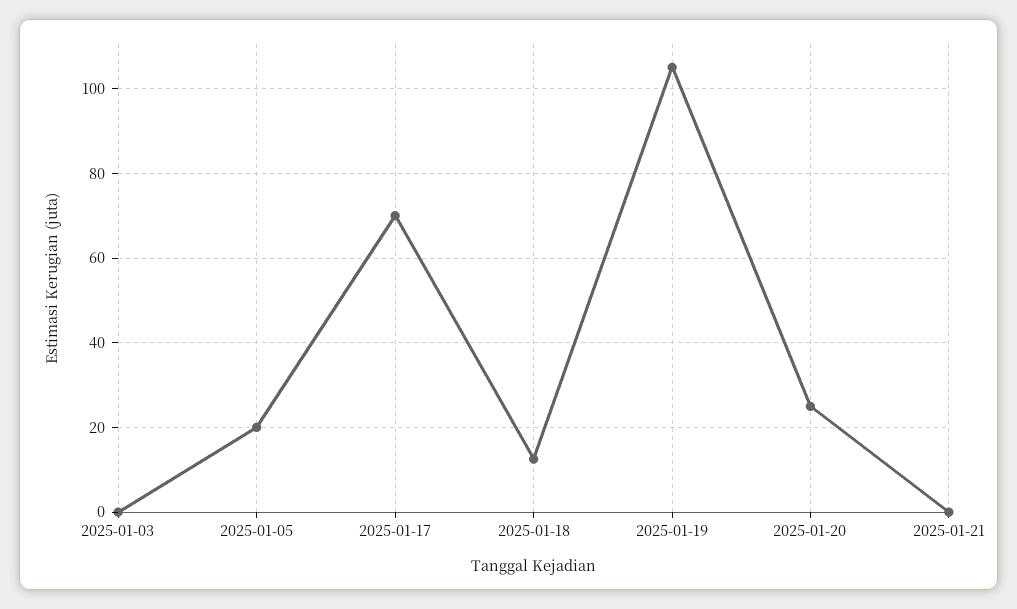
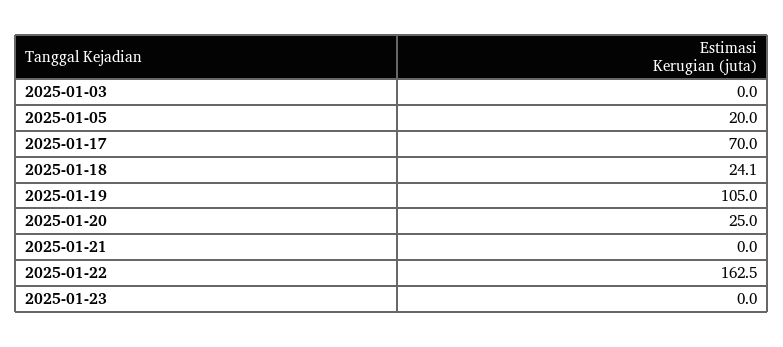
2025-01-18: 12 -> 24.1
2025-01-22: none -> 162.5
2025-01-23: none -> 0

